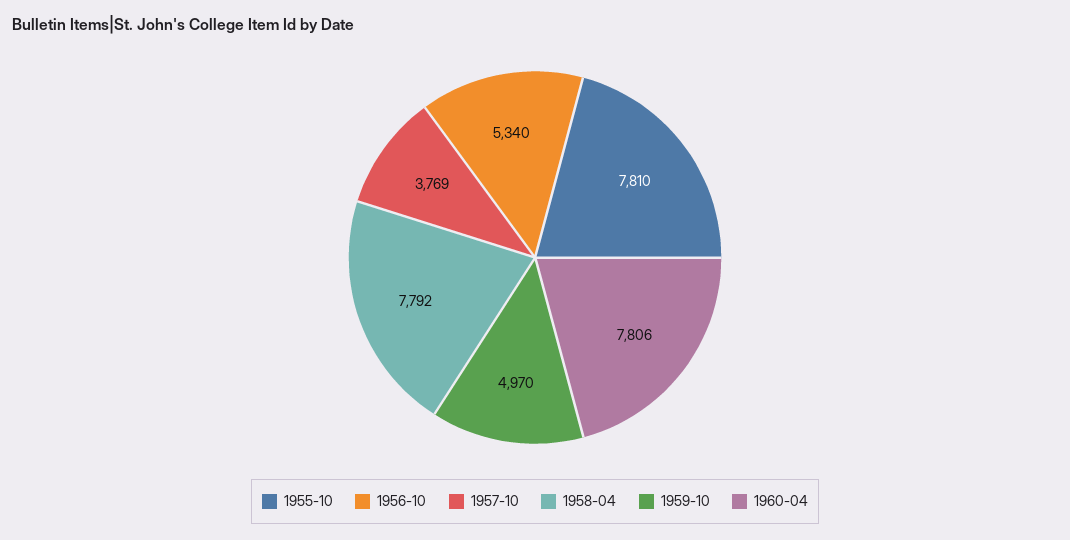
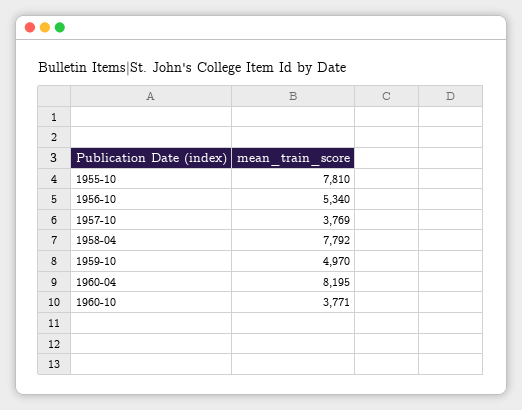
1960-04: 7806 -> 8195
1960-10: none -> 3771

